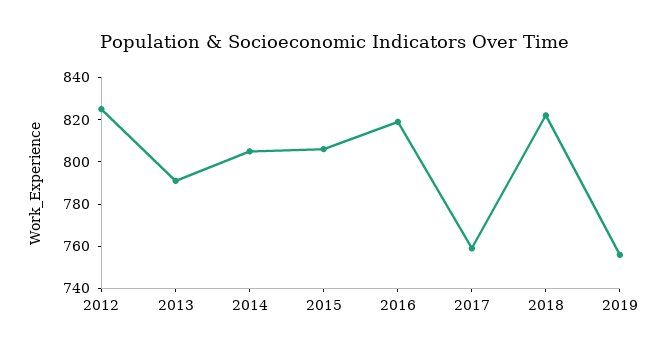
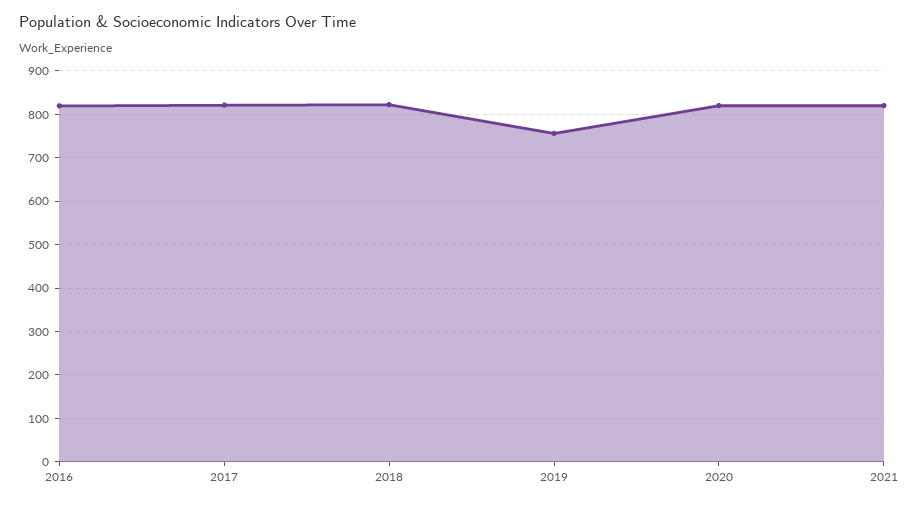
2012: 825 -> none
2013: 790 -> none
2014: 805 -> none
2015: 805 -> none
2017: 760 -> 820
2020: none -> 820
2021: none -> 820

